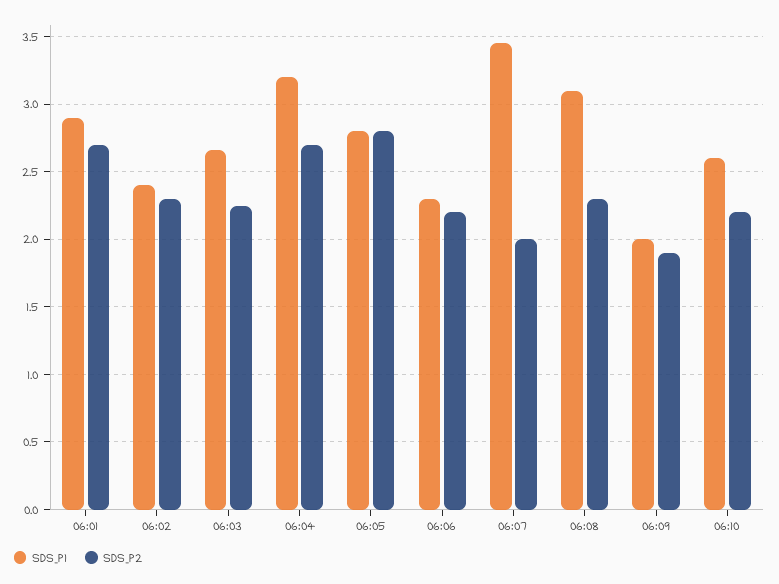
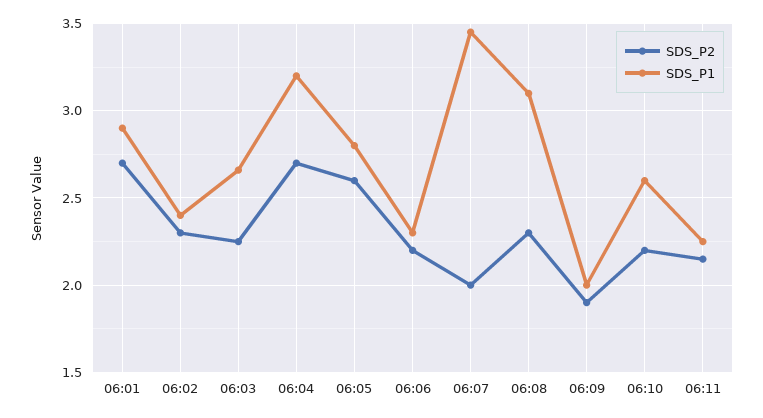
SDS_P2, 06:05: 2.8 -> 2.6
SDS_P2, 06:11: none -> 2.15
SDS_P1, 06:11: none -> 2.25

